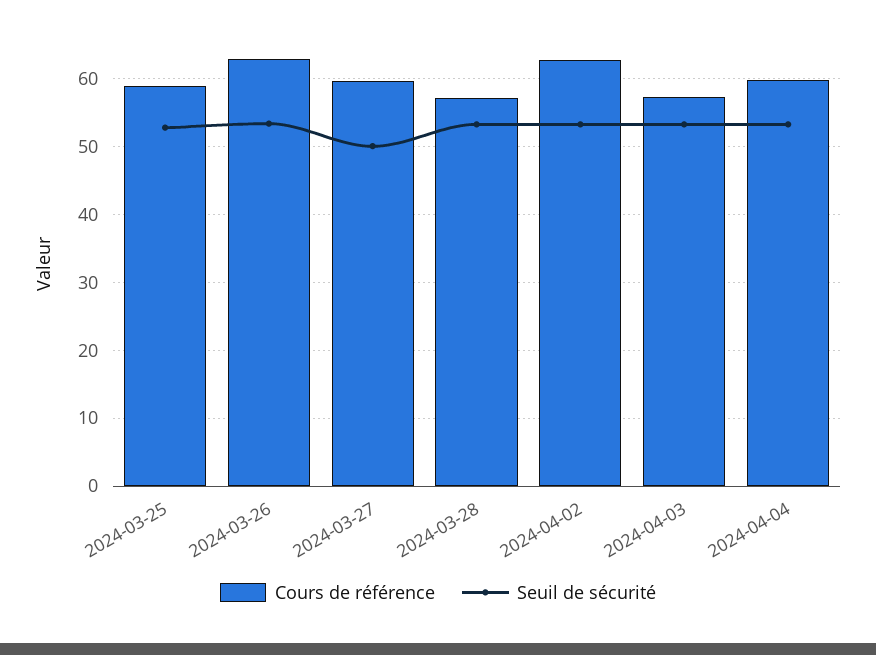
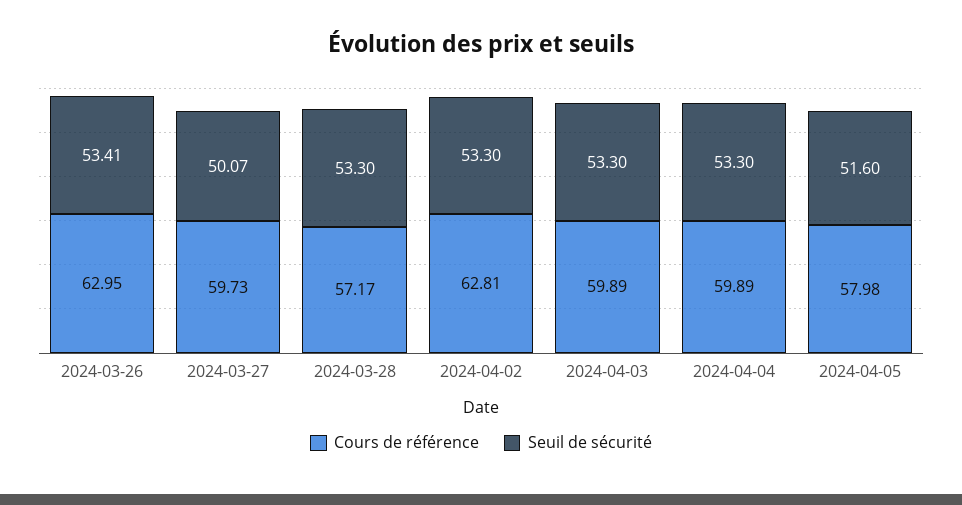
Cours de référence, 2024-03-25: 59 -> none
Seuil de sécurité, 2024-03-25: 53 -> none
Cours de référence, 2024-04-03: 57 -> 59.89
Cours de référence, 2024-04-05: none -> 57.98
Seuil de sécurité, 2024-04-05: none -> 51.6

